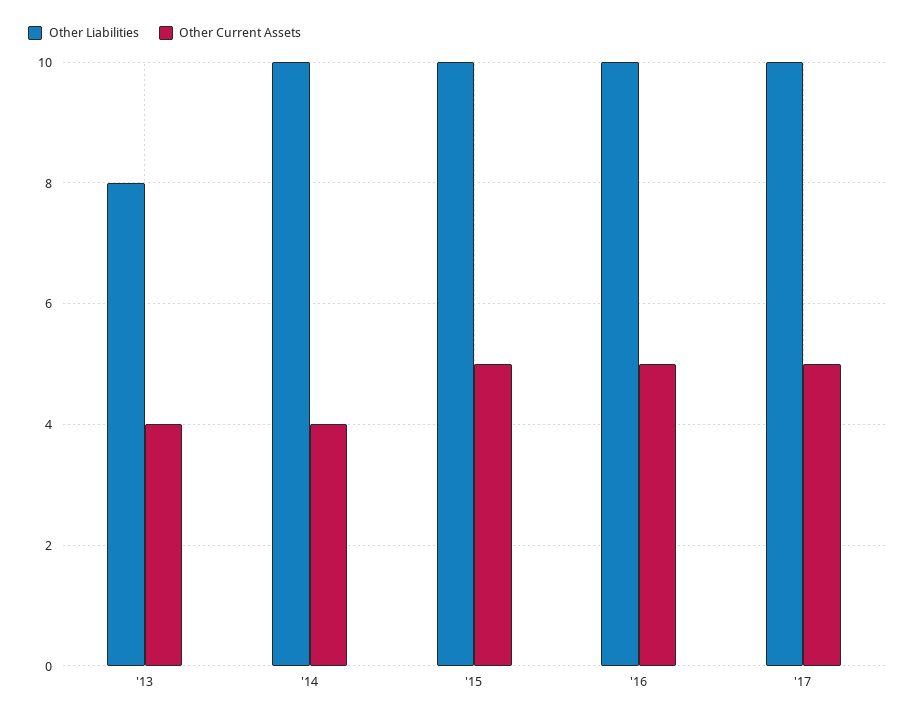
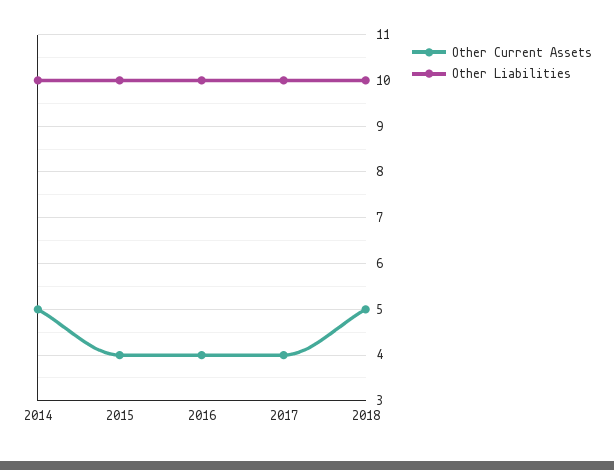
Other Liabilities, '13: 8 -> none
Other Current Assets, '13: 4 -> none
Other Current Assets, '14: 4 -> 5
Other Current Assets, '15: 5 -> 4
Other Current Assets, '16: 5 -> 4
Other Current Assets, '17: 5 -> 4
Other Current Assets, 2018: none -> 5
Other Liabilities, 2018: none -> 10

